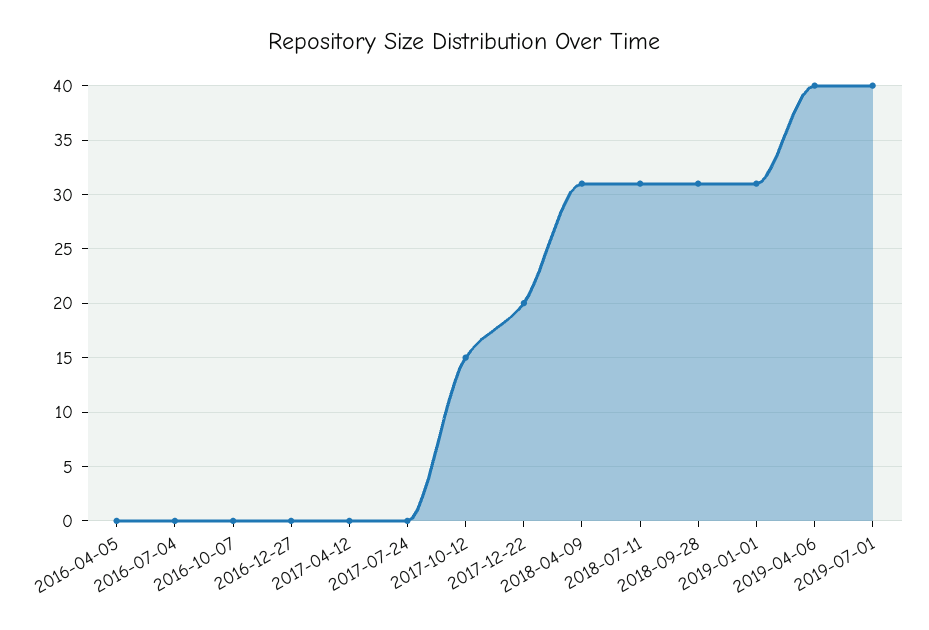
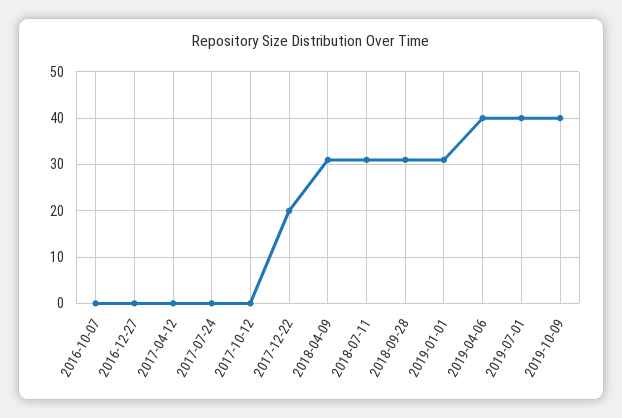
2016-04-05: 0 -> none
2016-07-04: 0 -> none
2017-10-12: 15 -> 0
2019-10-09: none -> 40

